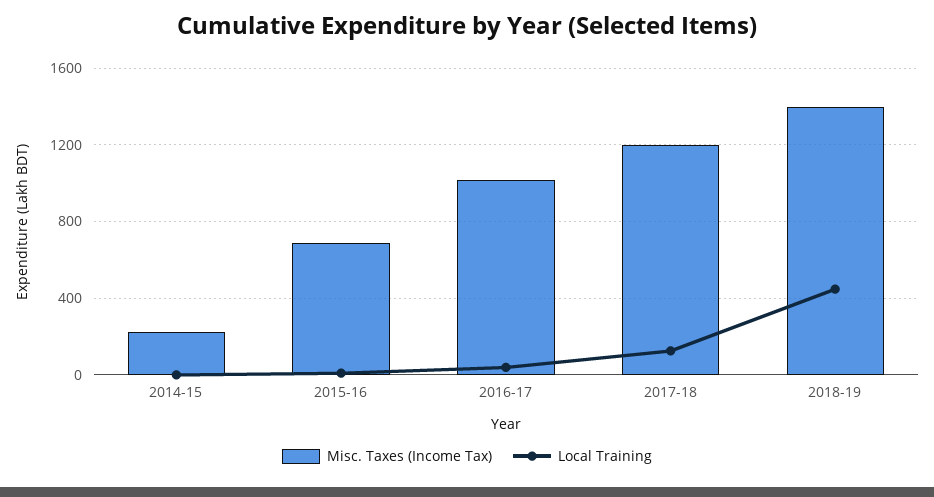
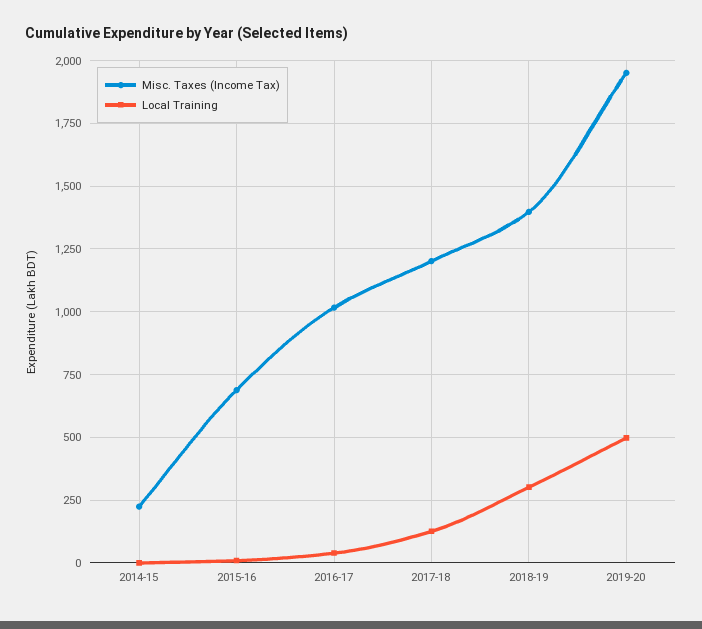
Local Training, 2018-19: 450 -> 300
Misc. Taxes (Income Tax), 2019-20: none -> 1950
Local Training, 2019-20: none -> 500

